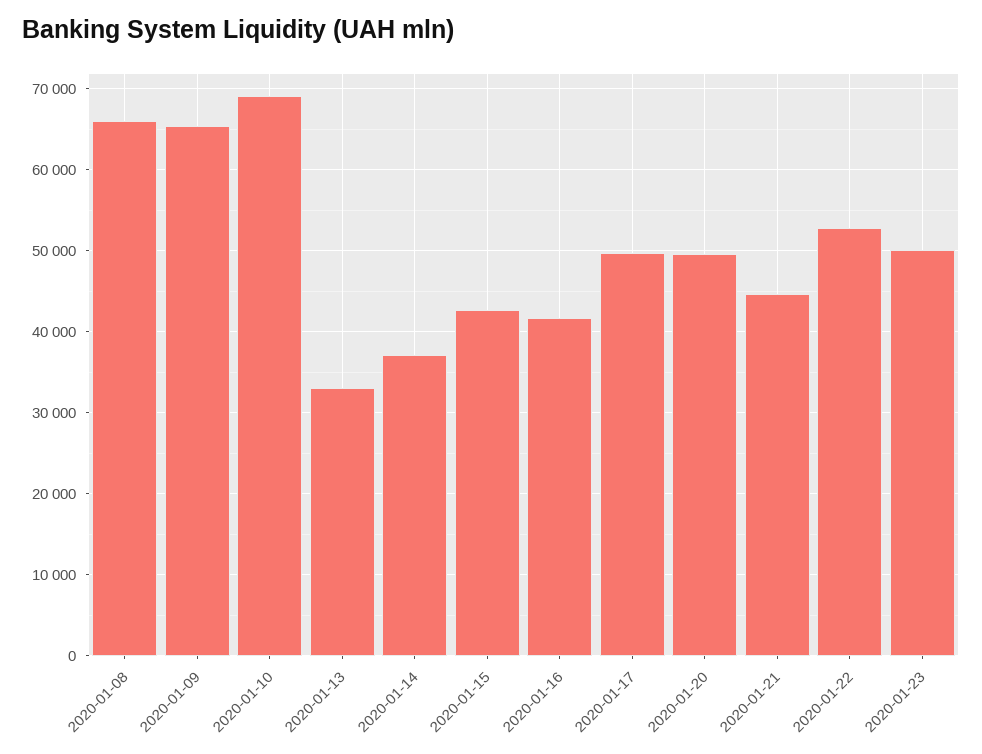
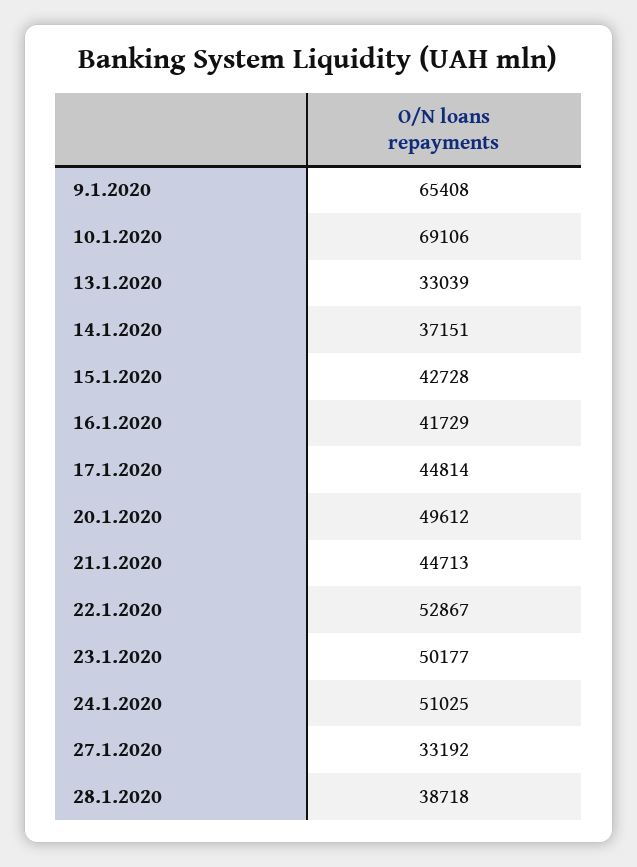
2020-01-08: 66000 -> none
2020-01-17: 50000 -> 44814
24.1.2020: none -> 51025
27.1.2020: none -> 33192
28.1.2020: none -> 38718

